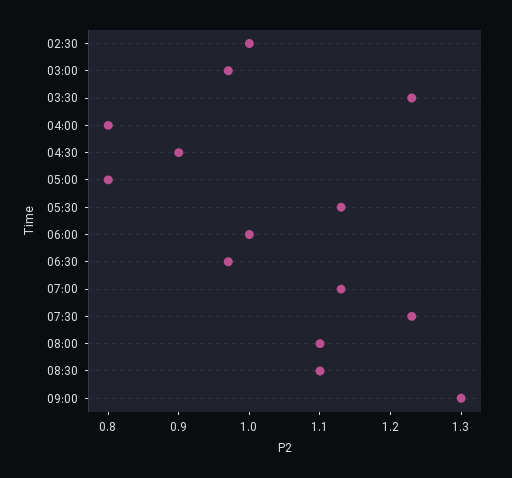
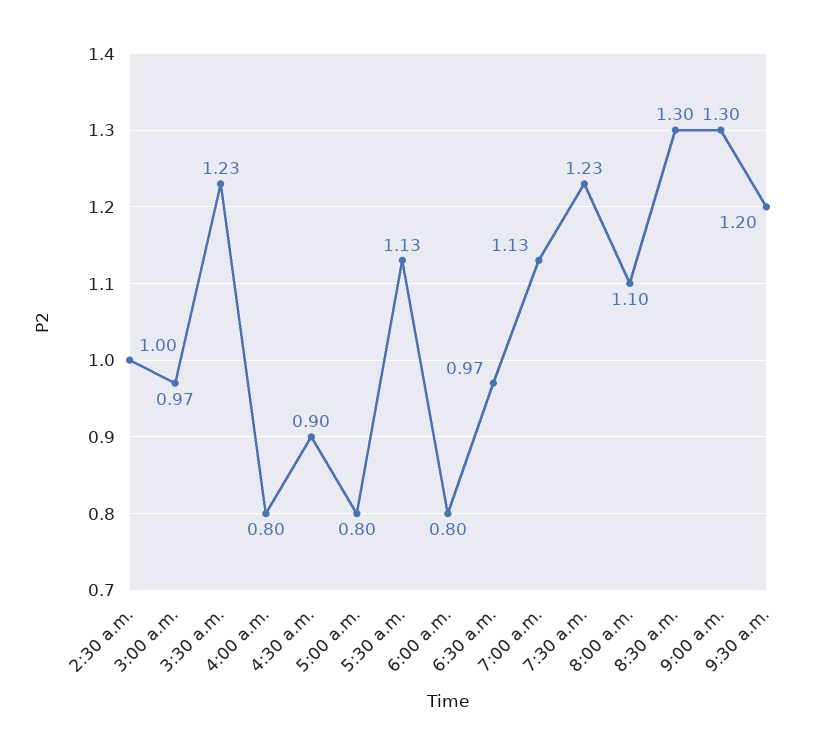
06:00: 1 -> 0.8
08:30: 1.1 -> 1.3
9:30 a.m.: none -> 1.2

